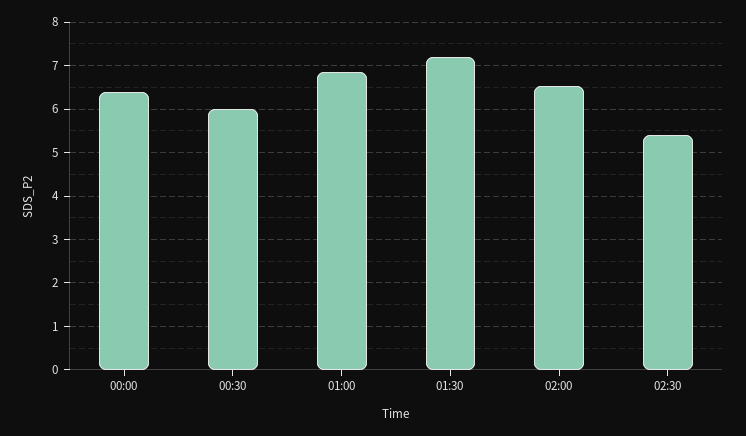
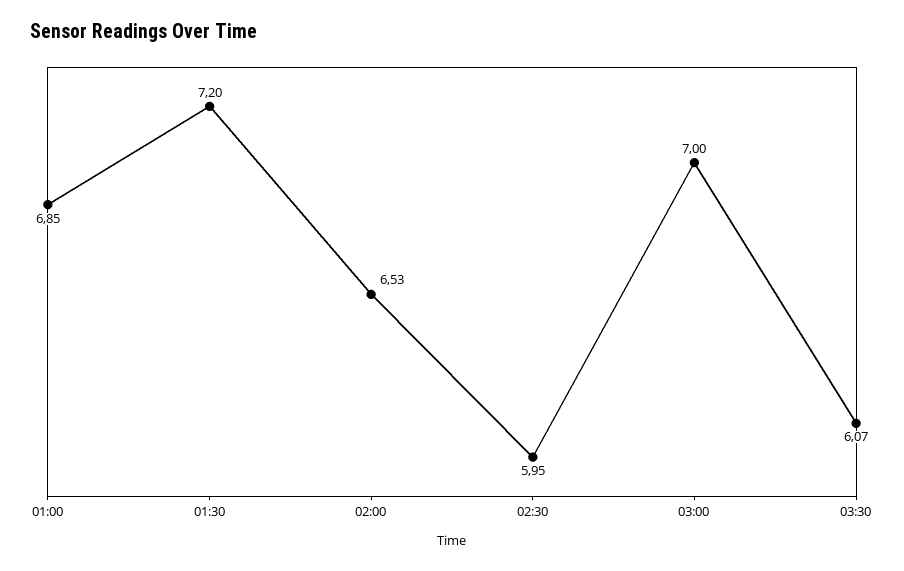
00:00: 6.4 -> none
00:30: 6 -> none
02:30: 5.4 -> 5.95
03:00: none -> 7
03:30: none -> 6.07

